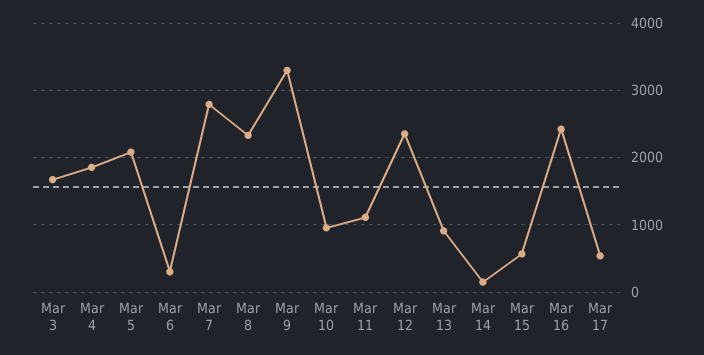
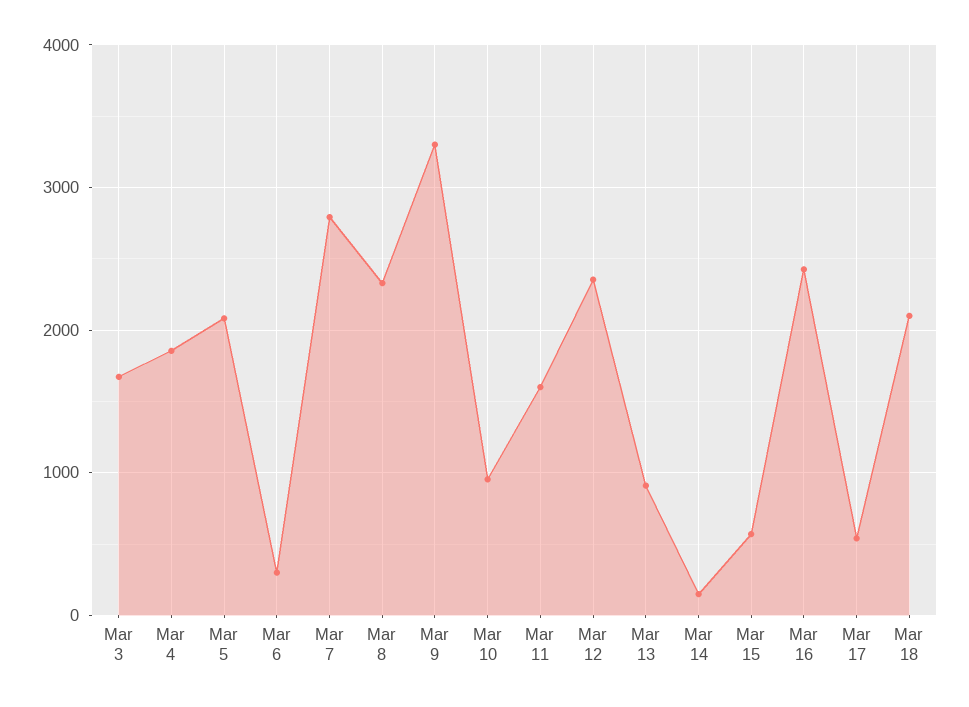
Mar 11: 1100 -> 1600
Mar 18: none -> 2100

